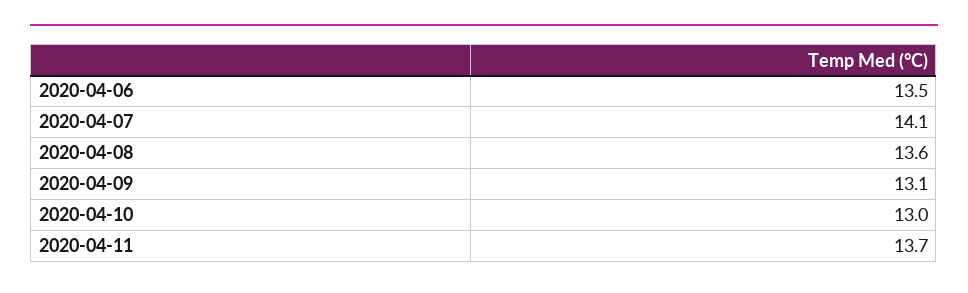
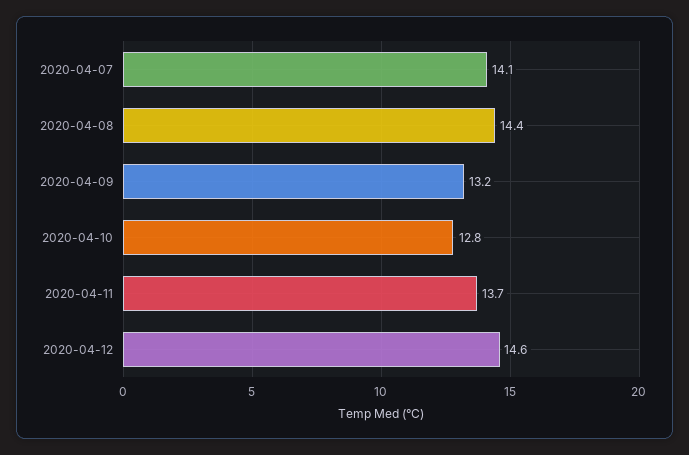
2020-04-06: 13.5 -> none
2020-04-08: 13.6 -> 14.4
2020-04-09: 13.1 -> 13.2
2020-04-10: 13 -> 12.8
2020-04-12: none -> 14.6

